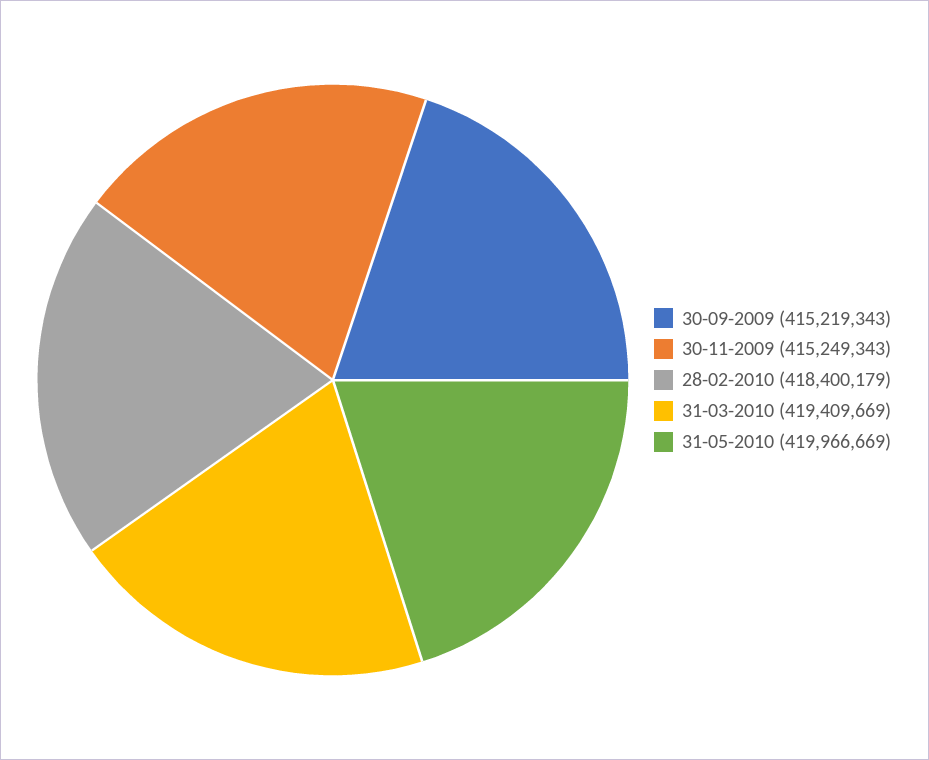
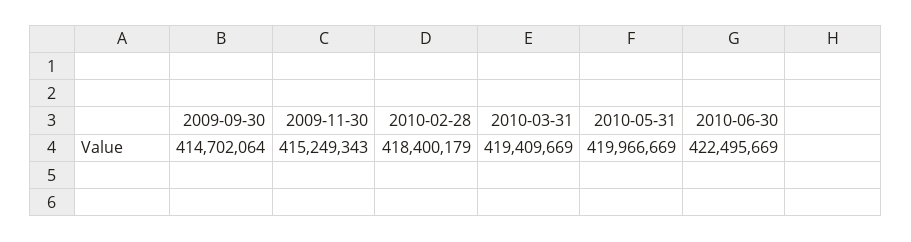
30-09-2009: 415219343 -> 414702064
2010-06-30: none -> 422495669

